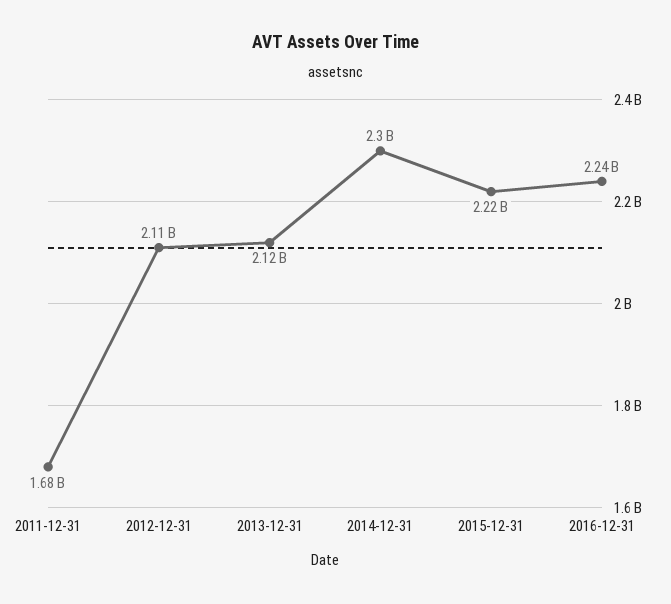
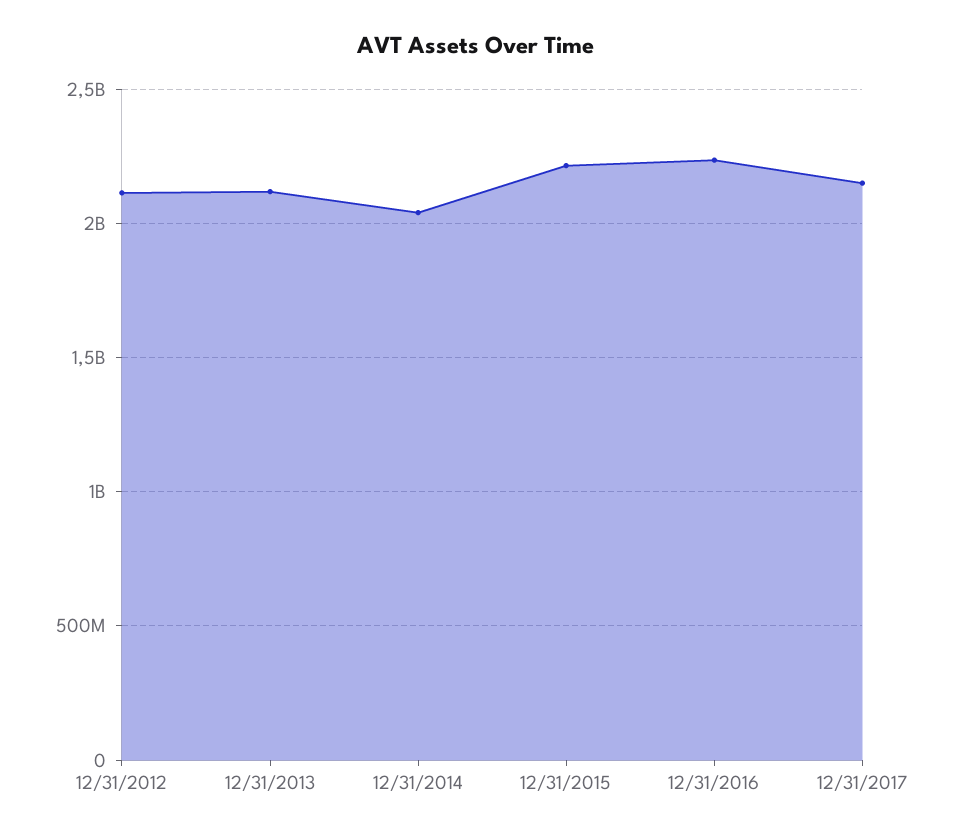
2011-12-31: 1680000000 -> none
2014-12-31: 2300000000 -> 2050000000
12/31/2017: none -> 2150000000

